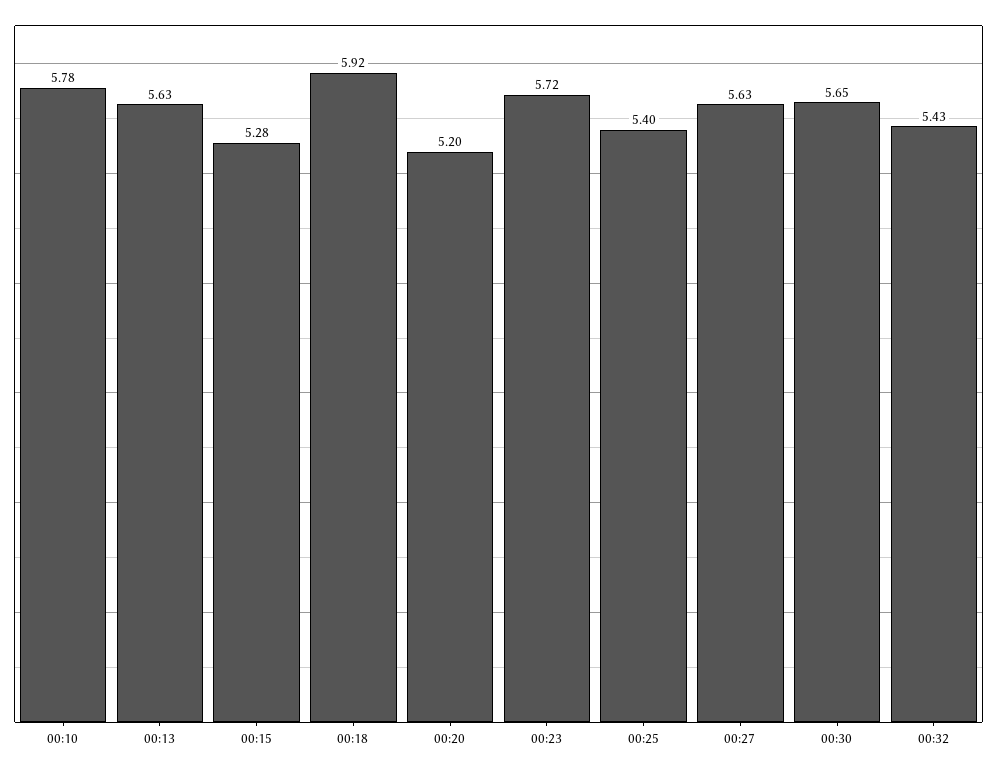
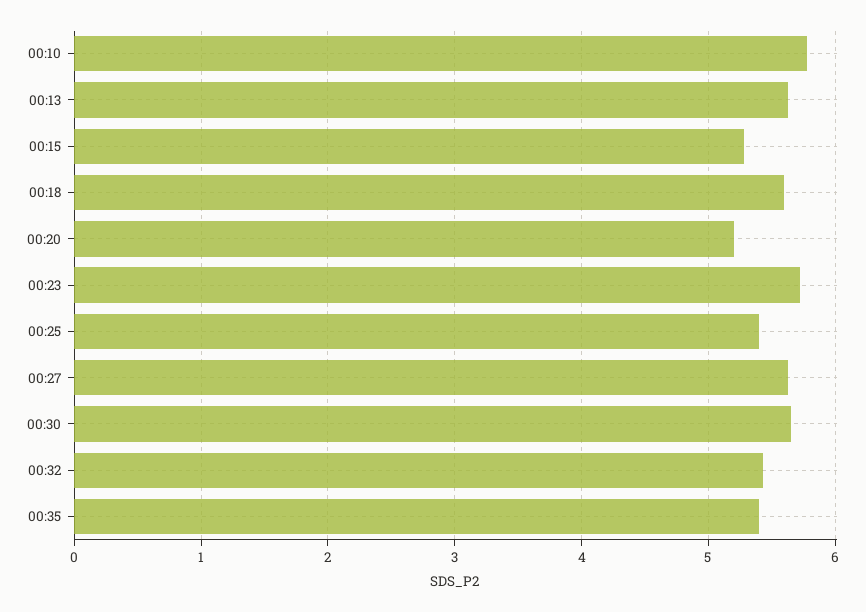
00:18: 5.92 -> 5.6
00:35: none -> 5.4

